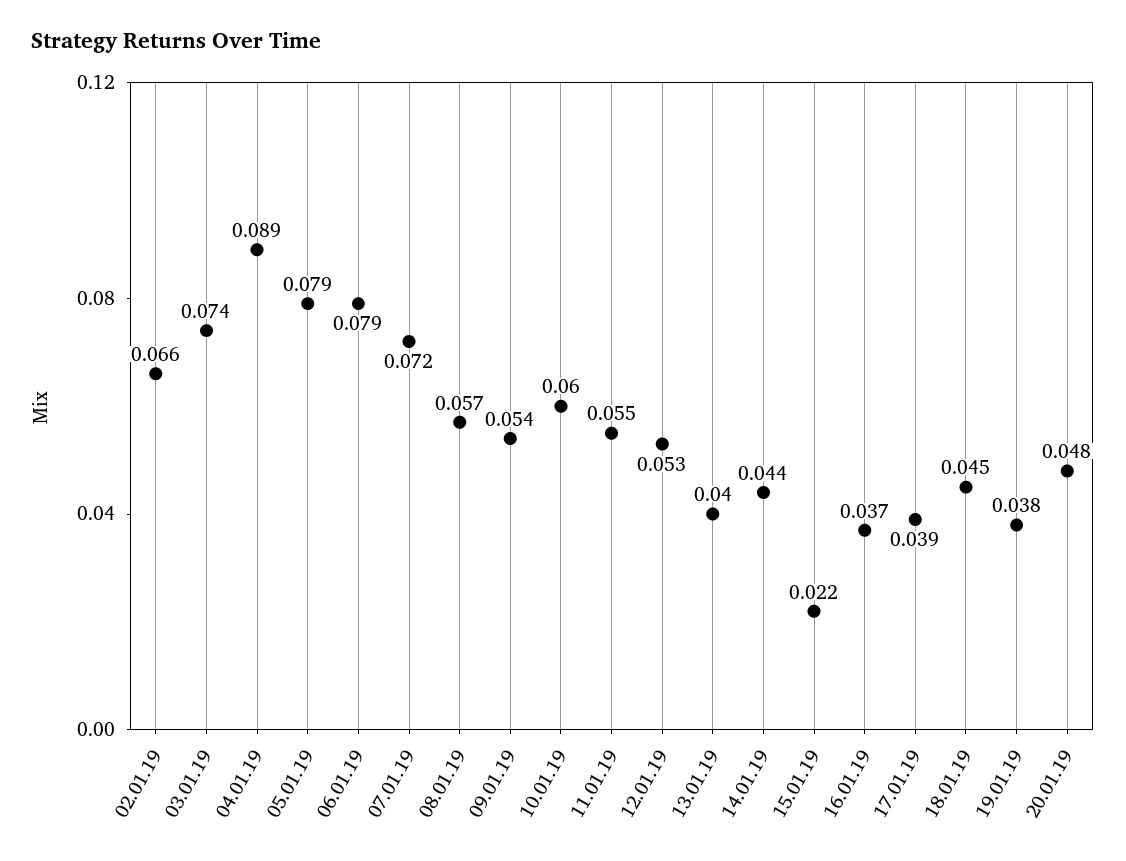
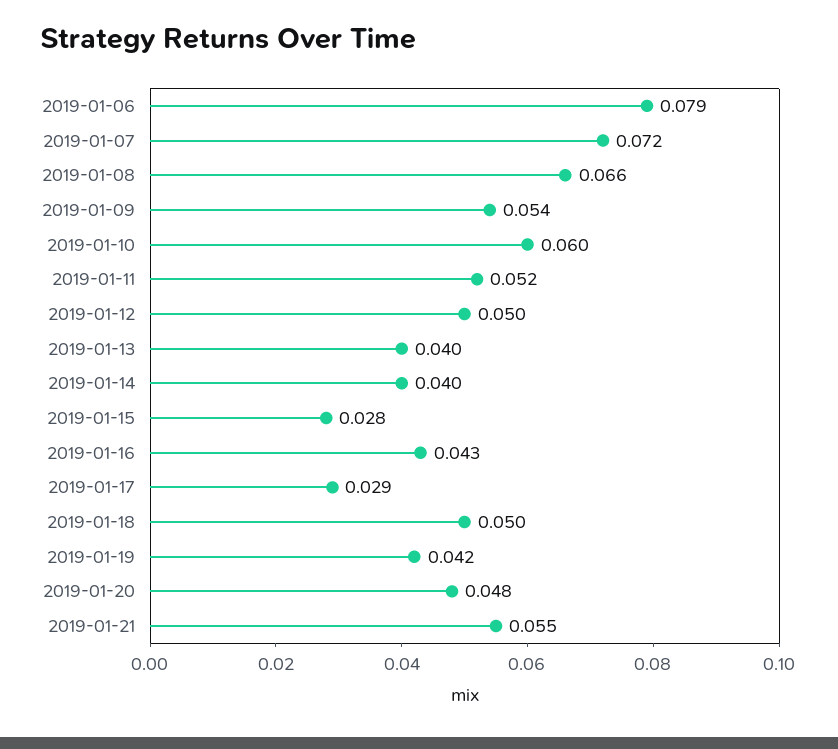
02.01.19: 0.066 -> none
03.01.19: 0.074 -> none
04.01.19: 0.089 -> none
05.01.19: 0.079 -> none
08.01.19: 0.057 -> 0.066
11.01.19: 0.055 -> 0.052
12.01.19: 0.053 -> 0.05
14.01.19: 0.044 -> 0.04
15.01.19: 0.022 -> 0.028
16.01.19: 0.037 -> 0.043
17.01.19: 0.039 -> 0.029
18.01.19: 0.045 -> 0.05
19.01.19: 0.038 -> 0.042
2019-01-21: none -> 0.055

